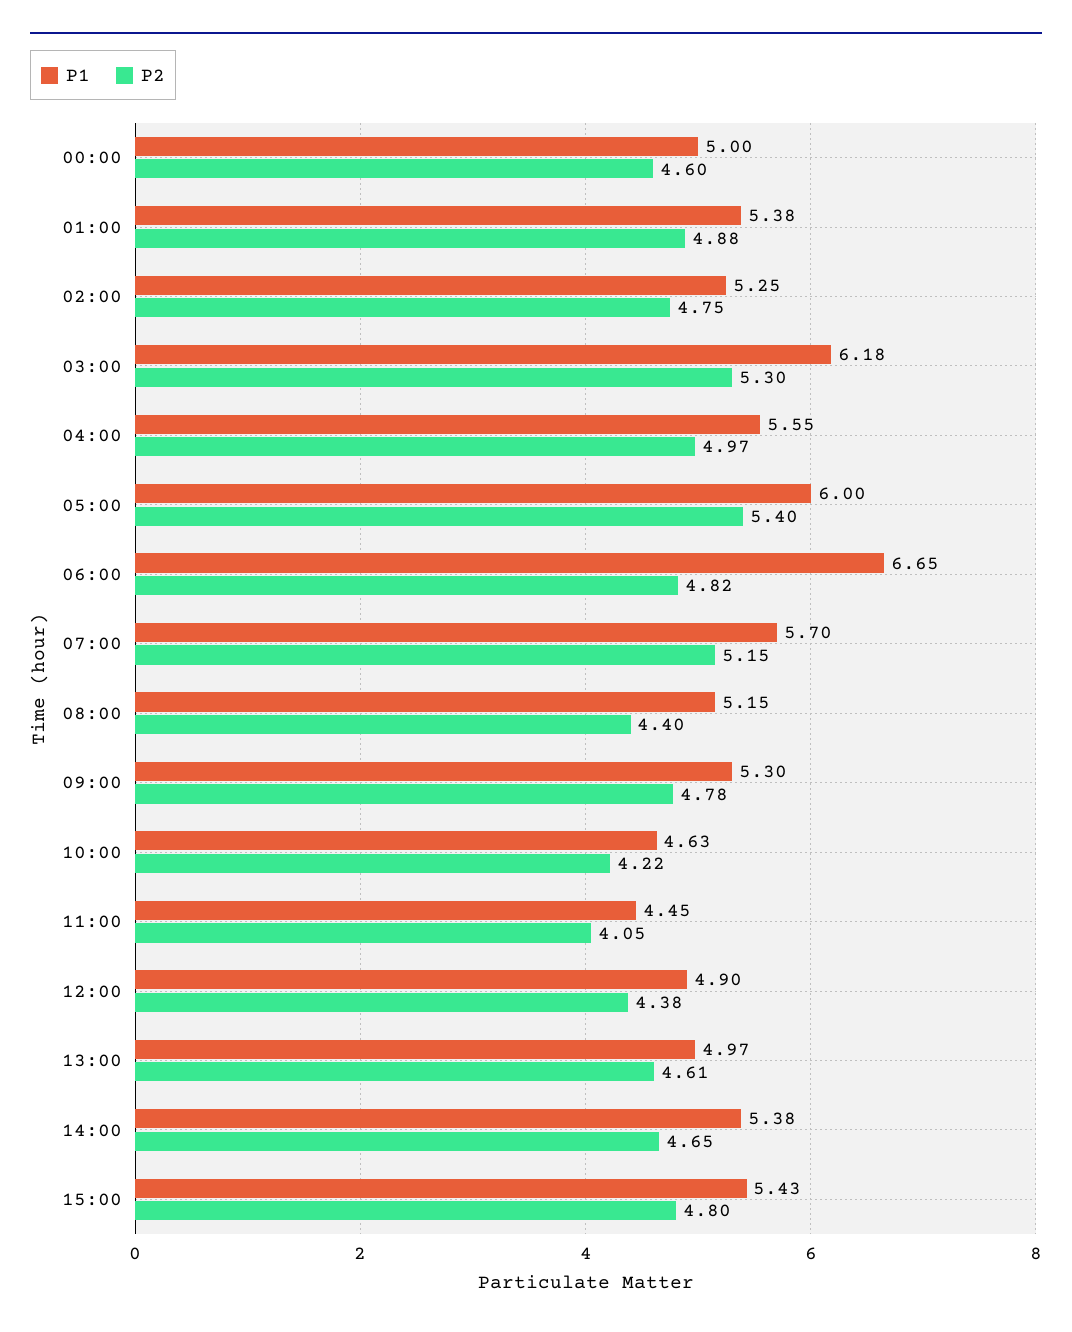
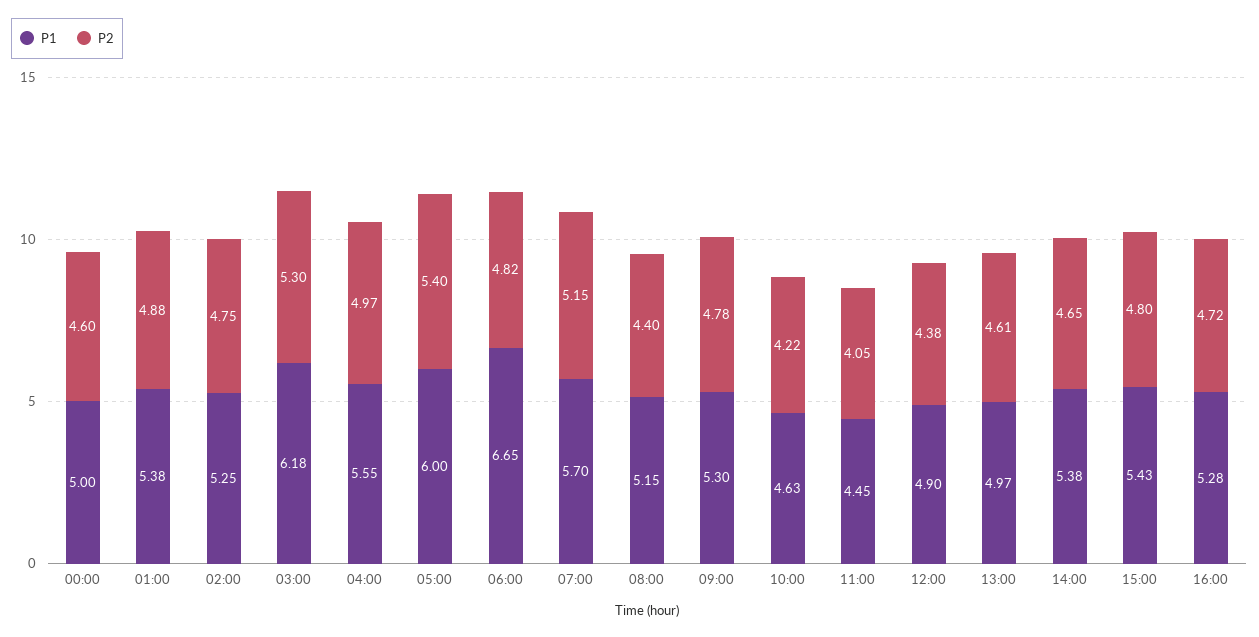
P1, 16:00: none -> 5.28
P2, 16:00: none -> 4.72

